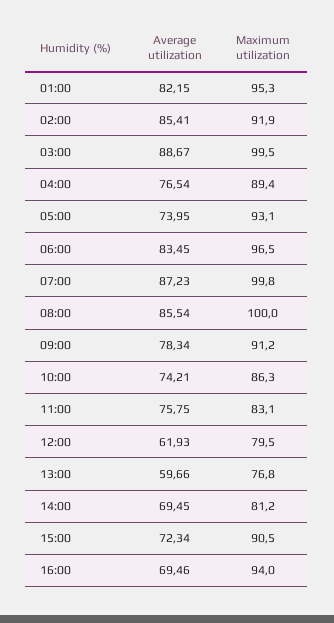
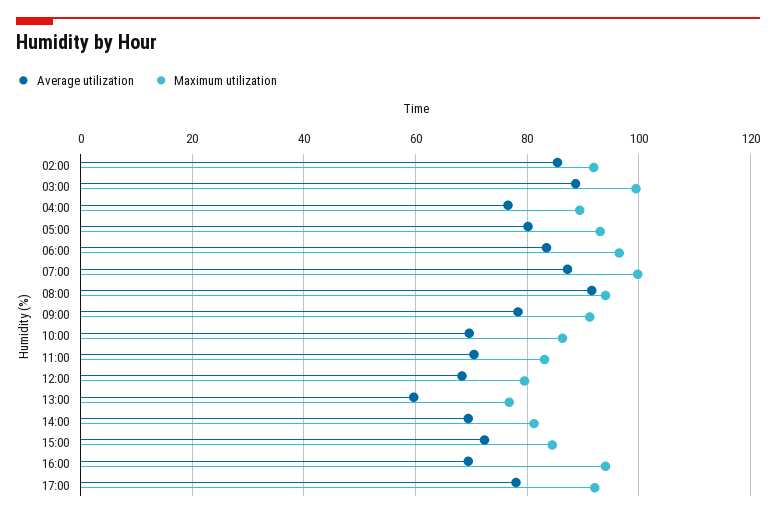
Average utilization, 01:00: 82.15 -> none
Maximum utilization, 01:00: 95.3 -> none
Average utilization, 05:00: 73.95 -> 80
Average utilization, 08:00: 85.54 -> 92
Maximum utilization, 08:00: 100 -> 94
Average utilization, 10:00: 74.21 -> 70
Average utilization, 11:00: 75.75 -> 70
Average utilization, 12:00: 61.93 -> 68
Maximum utilization, 15:00: 90.5 -> 84
Average utilization, 17:00: none -> 78
Maximum utilization, 17:00: none -> 92

